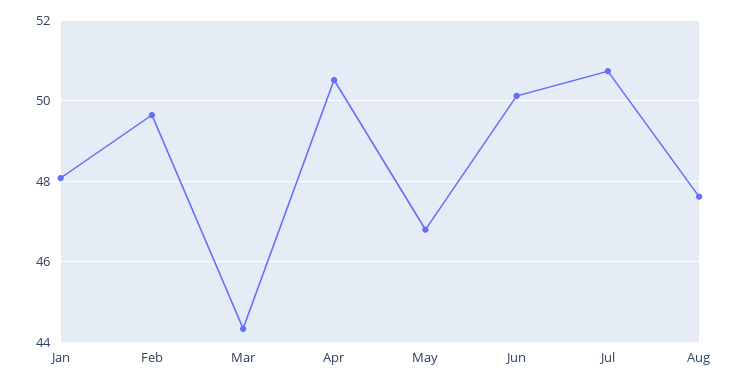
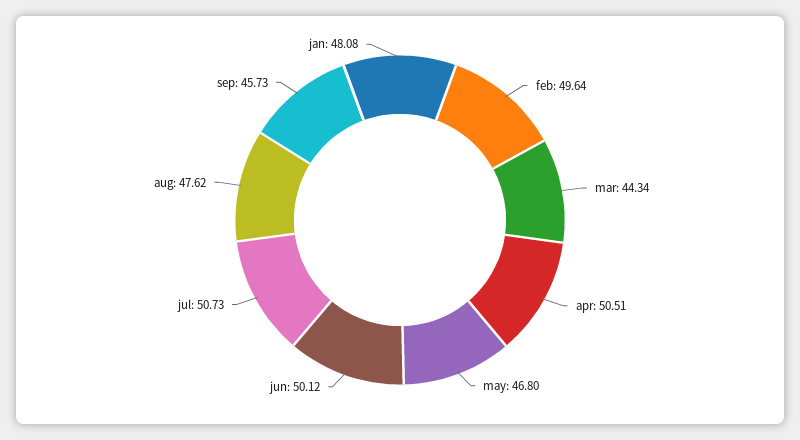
sep: none -> 45.73

